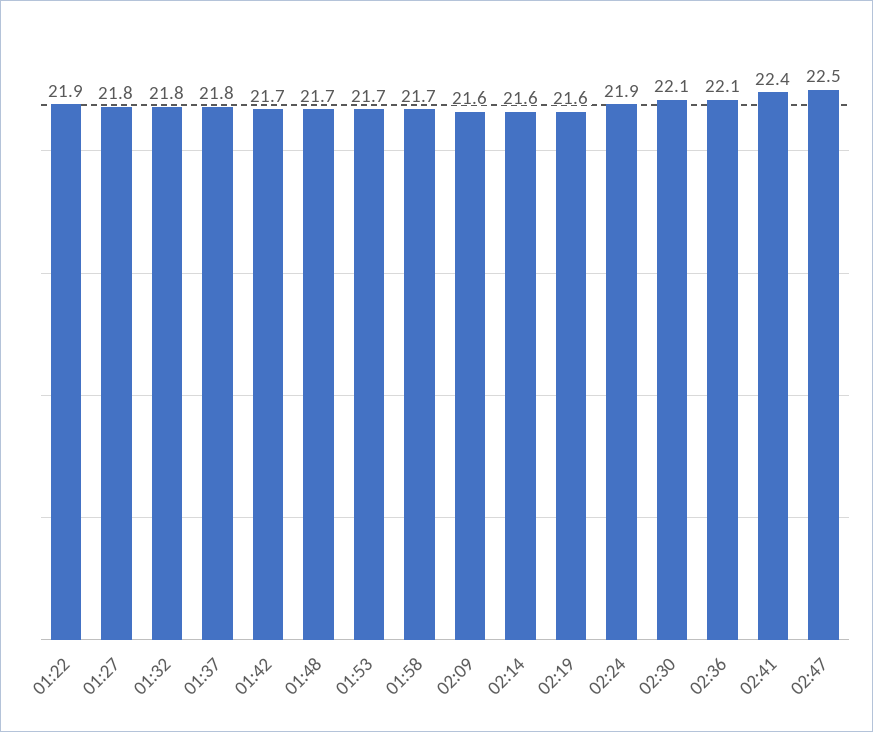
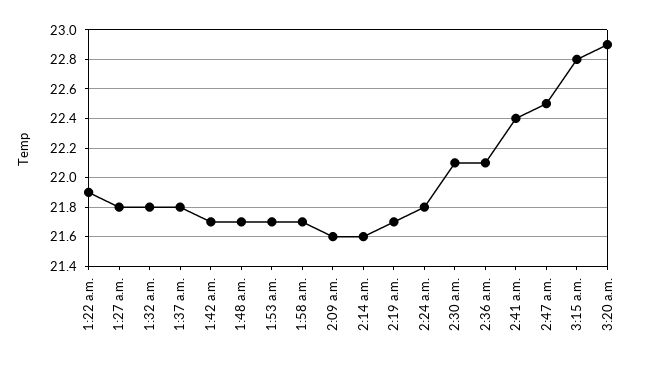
02:19: 21.6 -> 21.7
02:24: 21.9 -> 21.8
3:15 a.m.: none -> 22.8
3:20 a.m.: none -> 22.9

